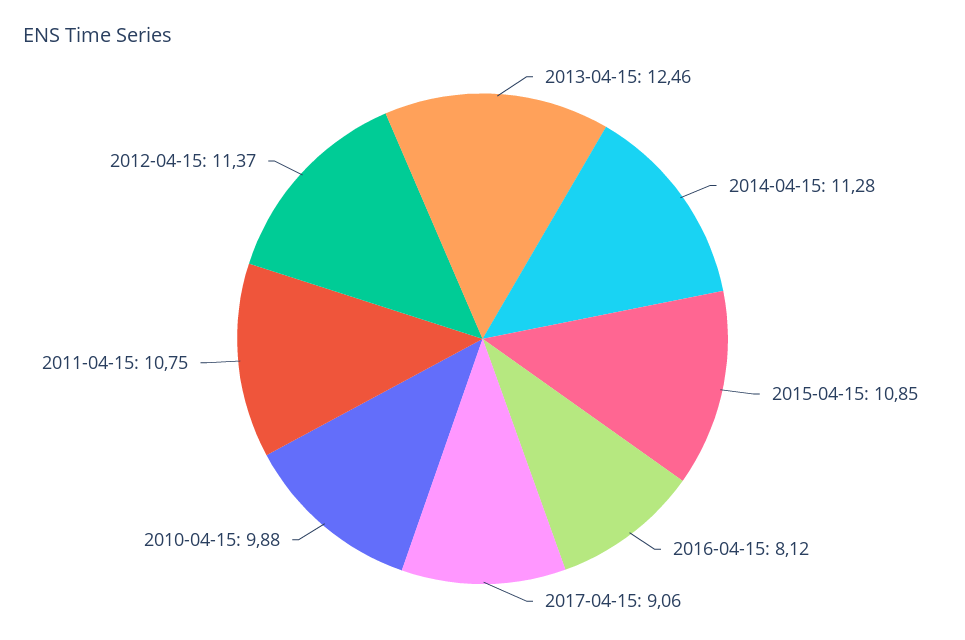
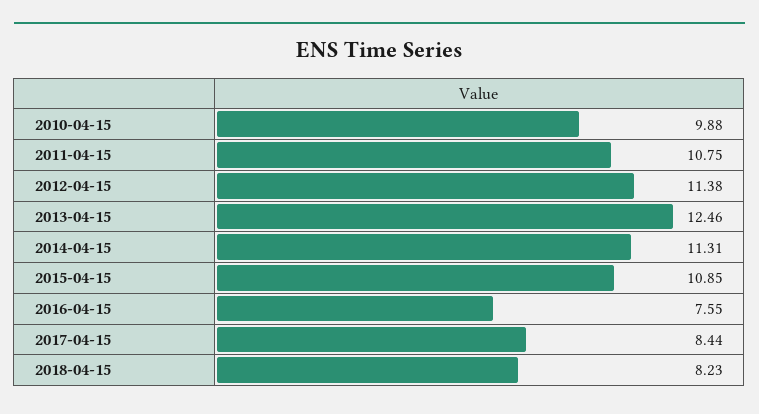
2014-04-15: 11.28 -> 11.31
2016-04-15: 8.12 -> 7.55
2017-04-15: 9.06 -> 8.44
2012-04-15: 11.37 -> 11.38
2018-04-15: none -> 8.23

